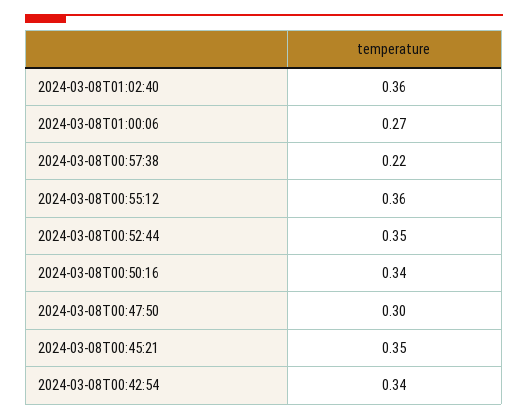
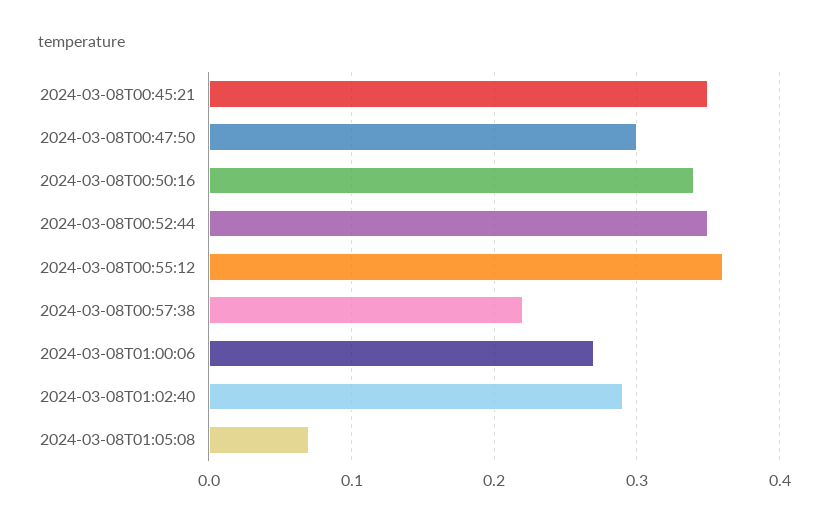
2024-03-08T01:02:40: 0.36 -> 0.29
2024-03-08T00:42:54: 0.34 -> none
2024-03-08T01:05:08: none -> 0.07

